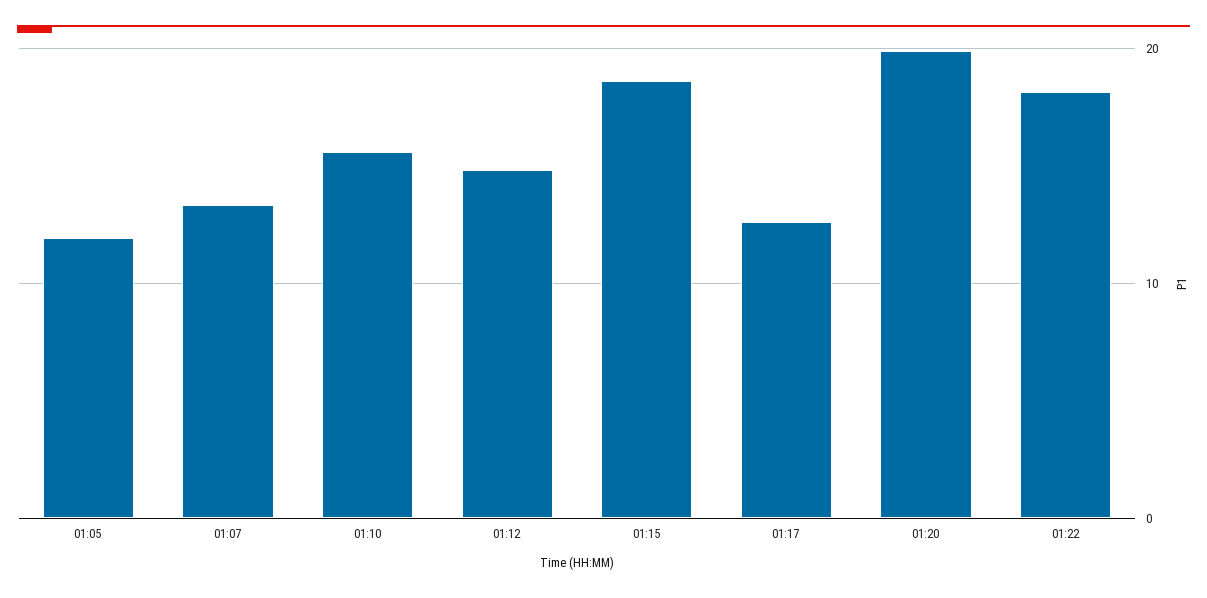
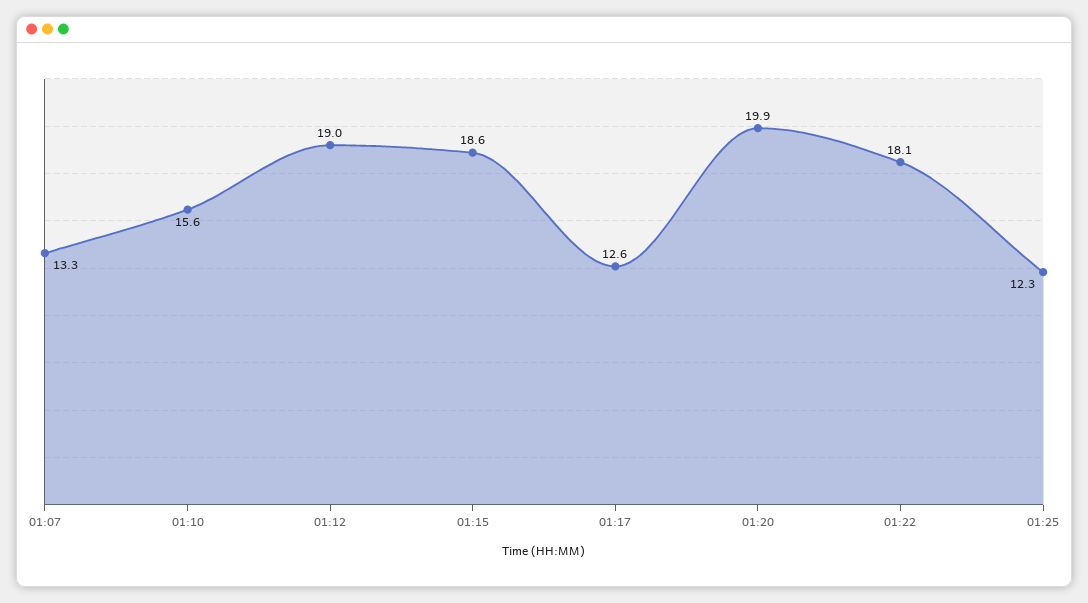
01:05: 12 -> none
01:12: 15 -> 19
01:25: none -> 12.3

